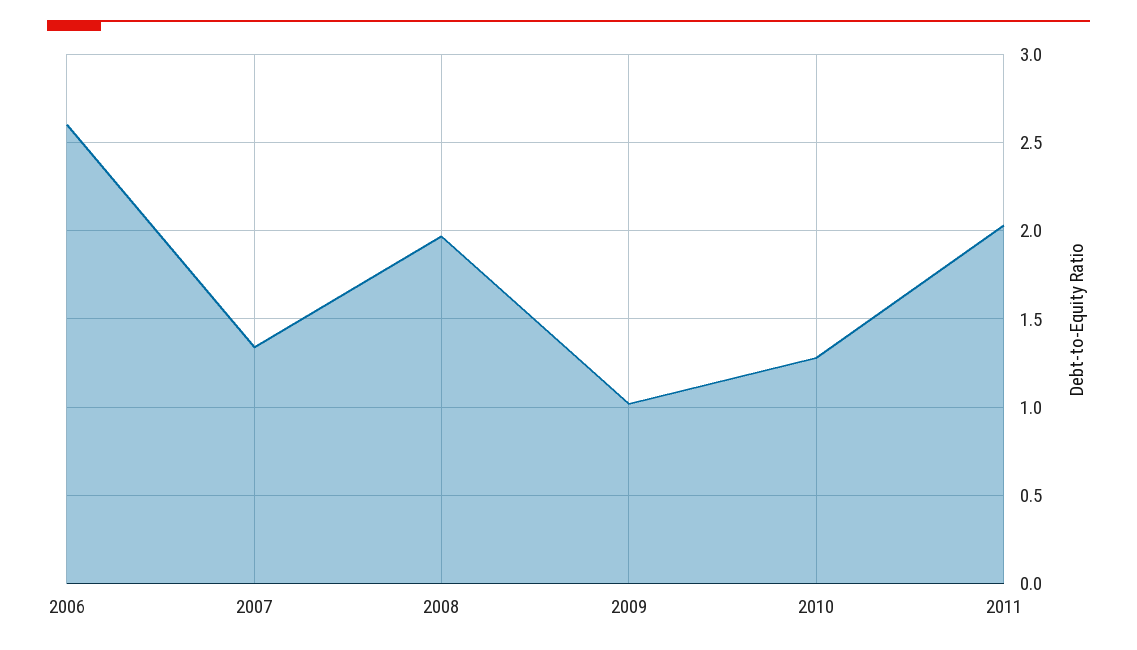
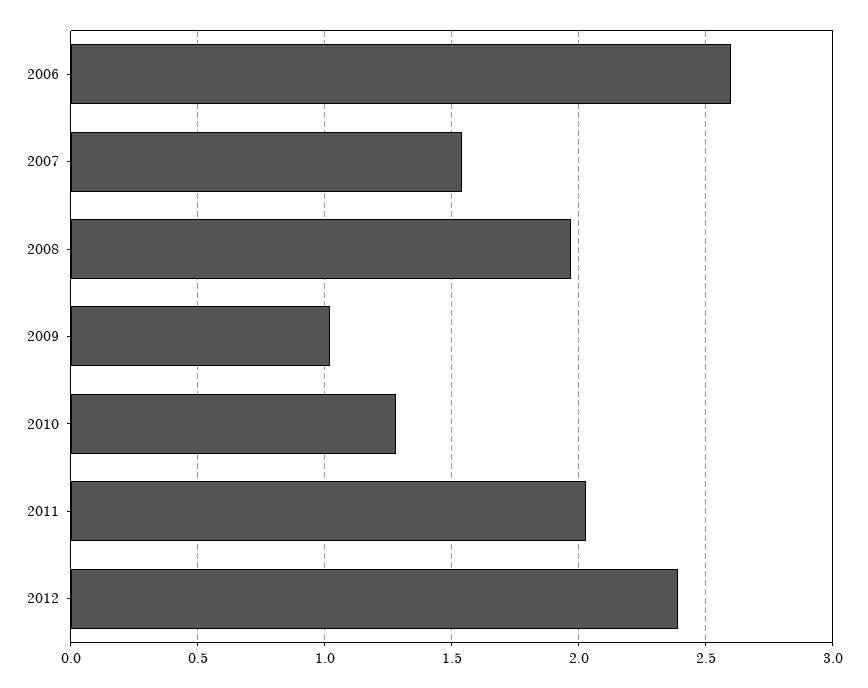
2007: 1.35 -> 1.55
2012: none -> 2.4

